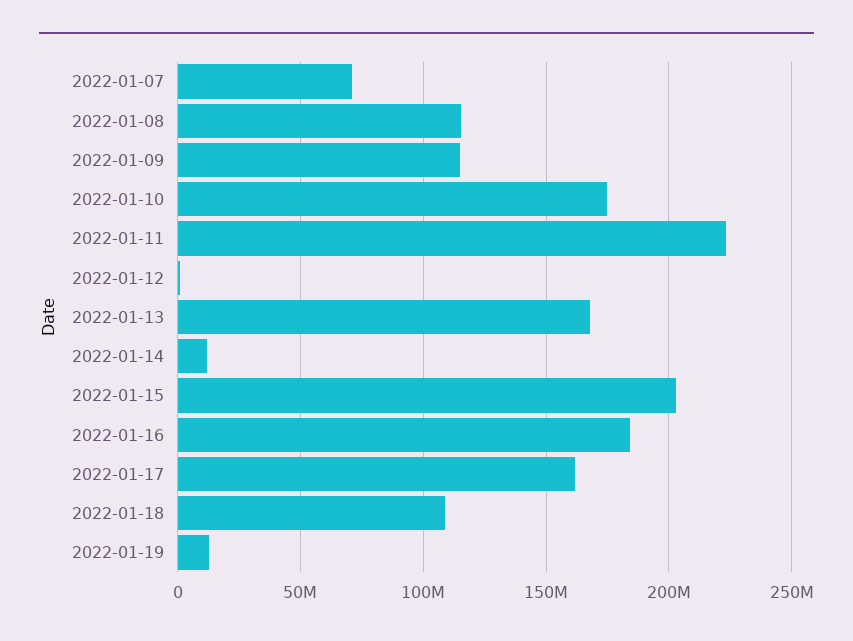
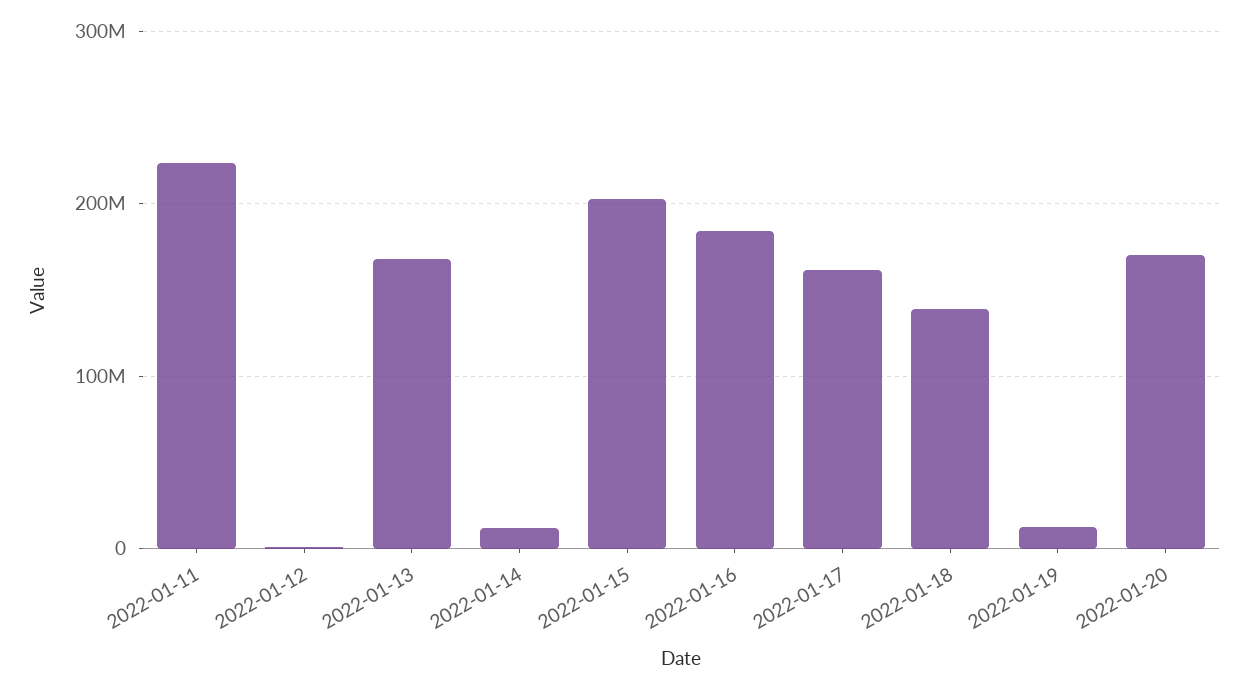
2022-01-07: 70000000 -> none
2022-01-08: 115000000 -> none
2022-01-09: 115000000 -> none
2022-01-10: 175000000 -> none
2022-01-18: 110000000 -> 140000000
2022-01-20: none -> 170000000

